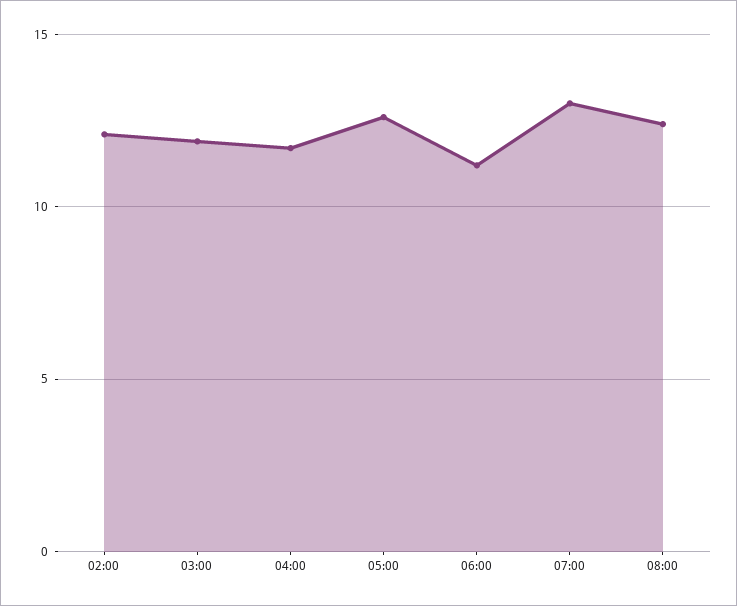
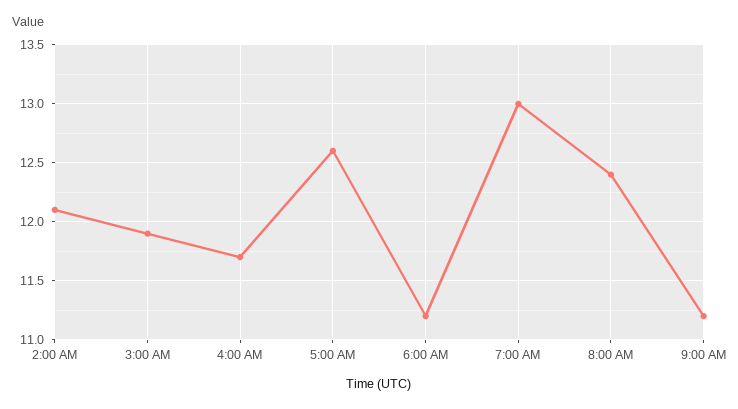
9:00 AM: none -> 11.2

